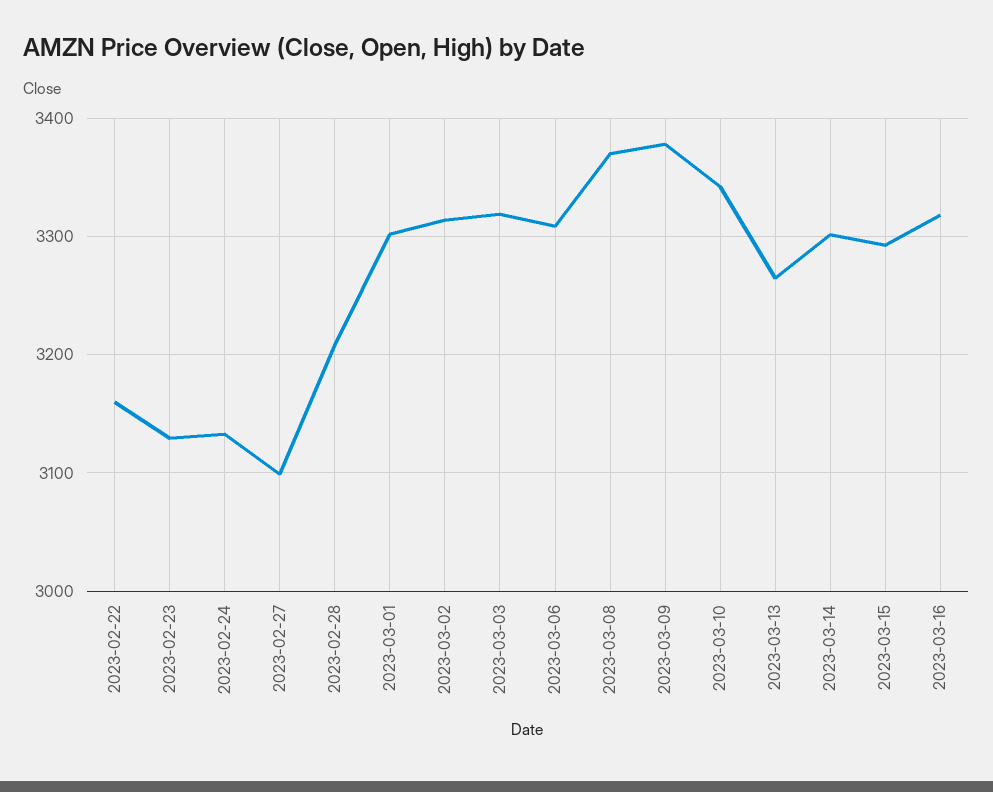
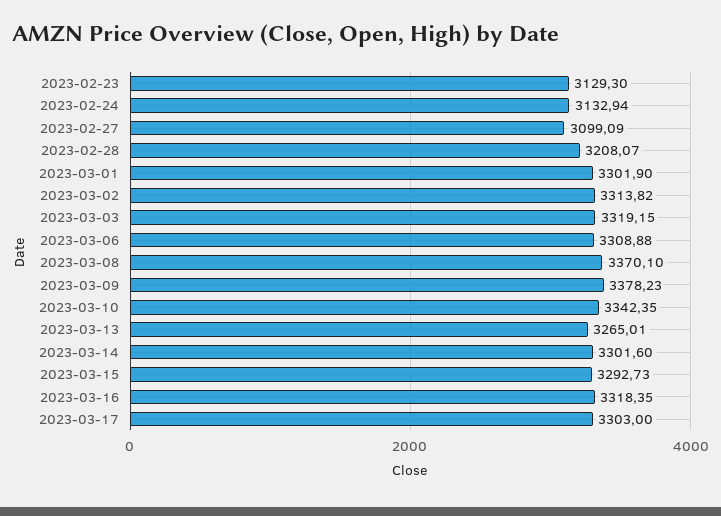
2023-02-22: 3160 -> none
2023-03-17: none -> 3303

